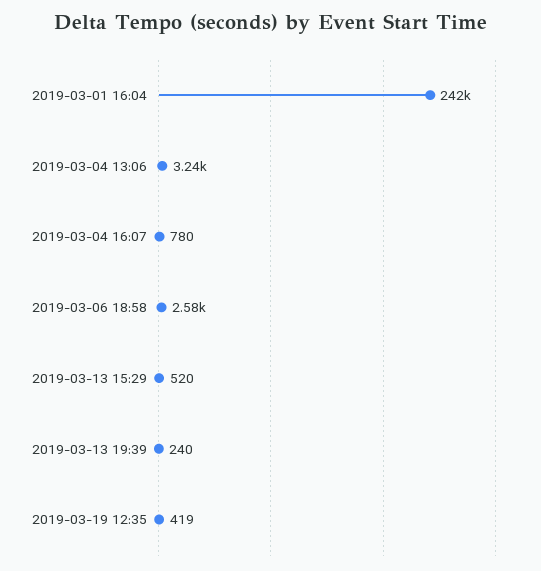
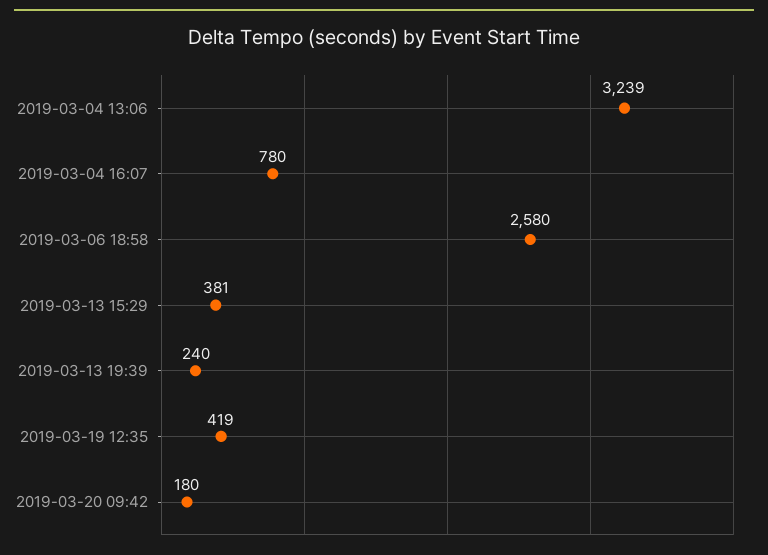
2019-03-01 16:04: 242000 -> none
2019-03-13 15:29: 520 -> 381
2019-03-20 09:42: none -> 180

